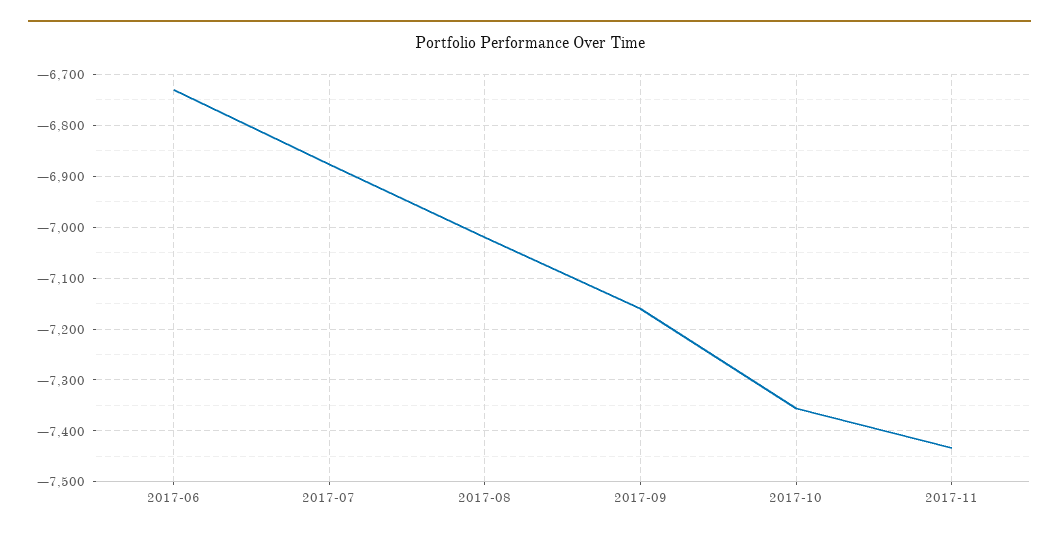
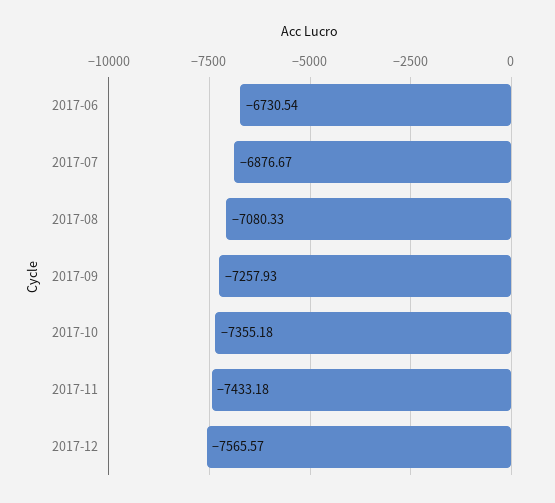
2017-08: -7020 -> -7080.33
2017-09: -7160 -> -7257.93
2017-12: none -> -7565.57

